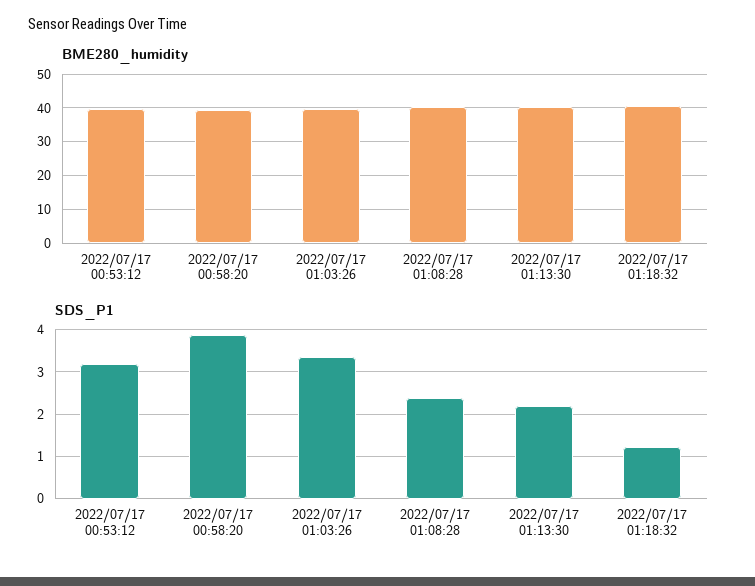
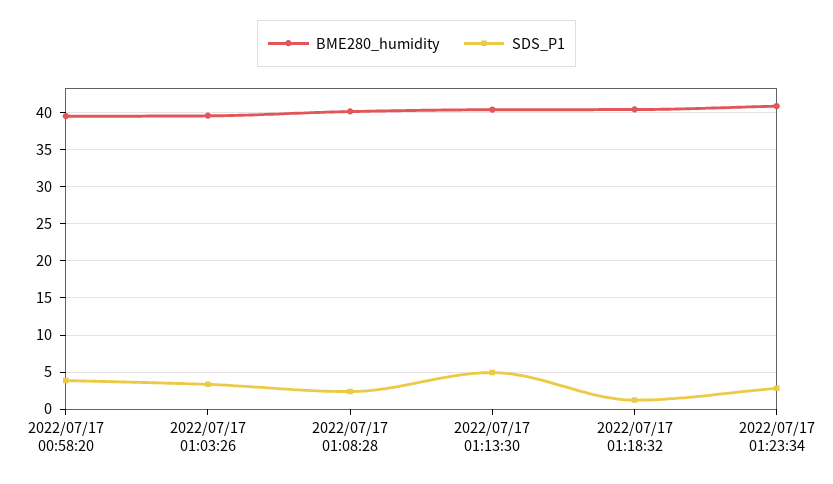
BME280_humidity, 2022/07/17 00:53:12: 40 -> none
SDS_P1, 2022/07/17 00:53:12: 3.2 -> none
SDS_P1, 2022/07/17 01:13:30: 2.2 -> 5
BME280_humidity, 2022/07/17 01:23:34: none -> 41
SDS_P1, 2022/07/17 01:23:34: none -> 3

